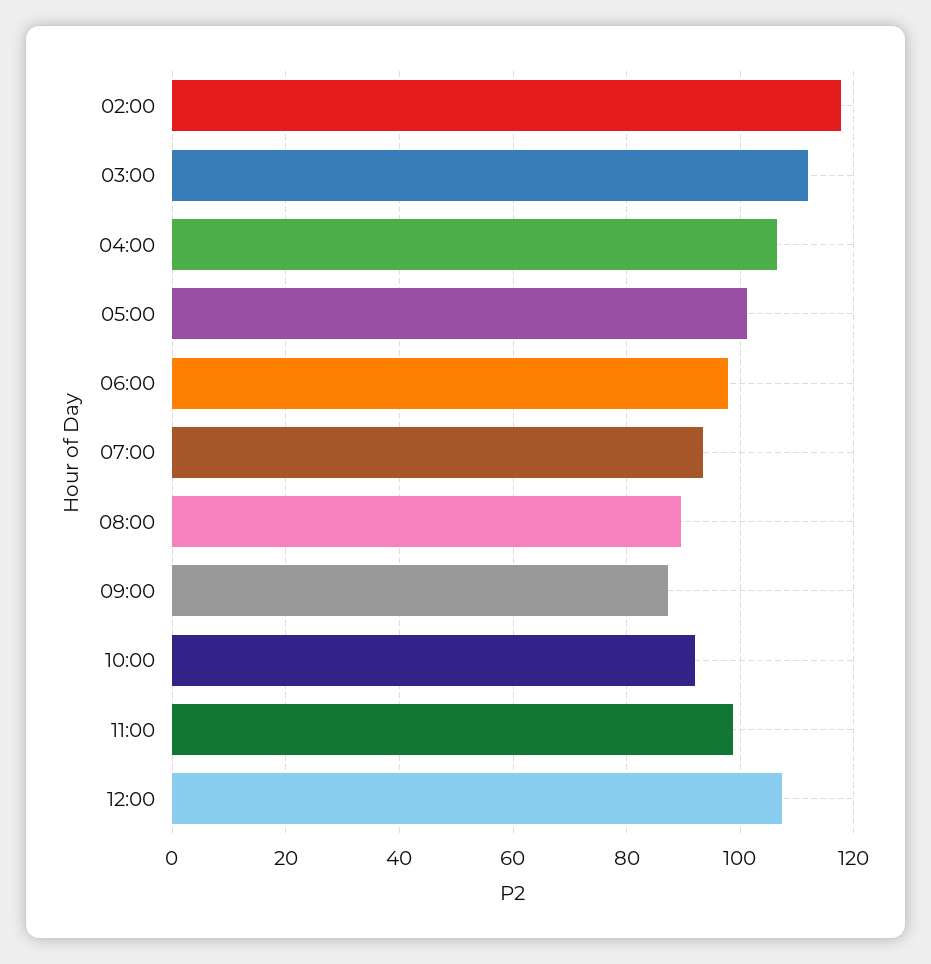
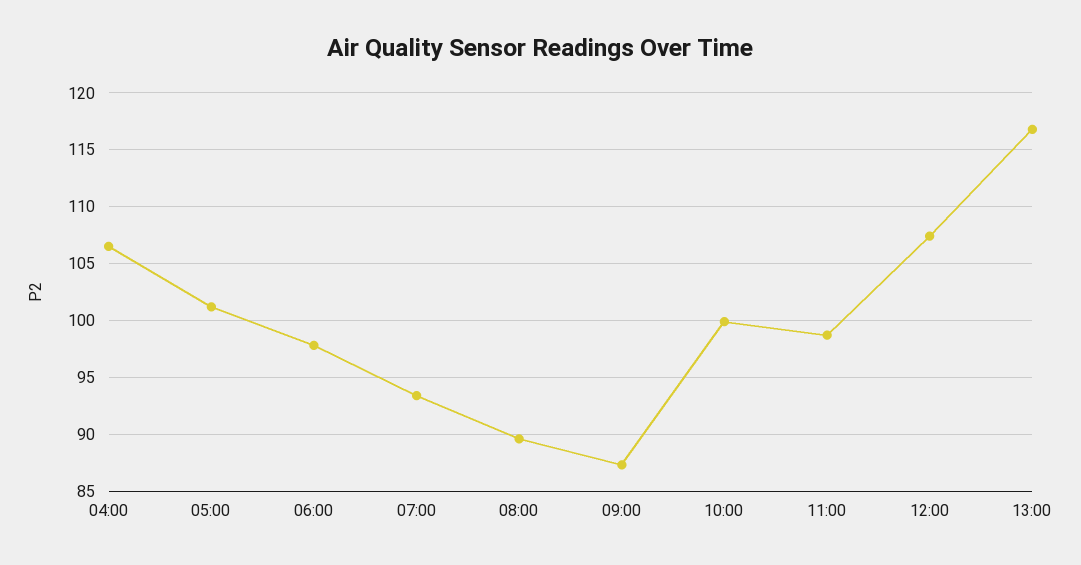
02:00: 118 -> none
03:00: 112 -> none
10:00: 92 -> 100
13:00: none -> 117

